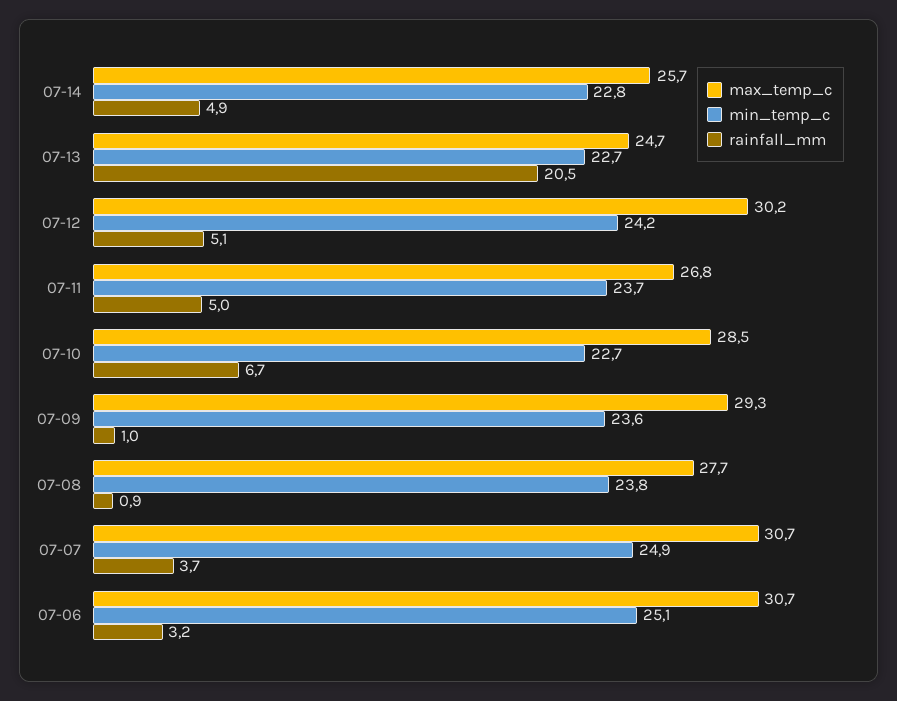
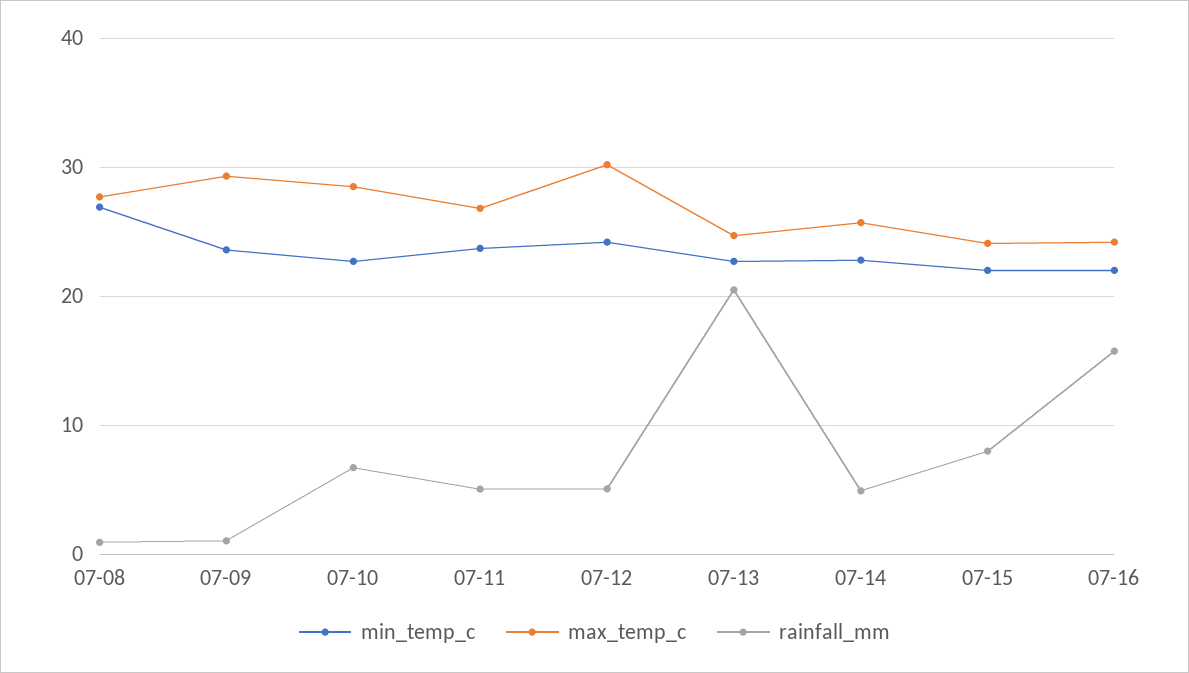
min_temp_c, 07-08: 23.8 -> 27
max_temp_c, 07-07: 30.7 -> none
min_temp_c, 07-07: 24.9 -> none
rainfall_mm, 07-07: 3.7 -> none
max_temp_c, 07-06: 30.7 -> none
min_temp_c, 07-06: 25.1 -> none
rainfall_mm, 07-06: 3.2 -> none
min_temp_c, 07-15: none -> 22
max_temp_c, 07-15: none -> 24
rainfall_mm, 07-15: none -> 8
min_temp_c, 07-16: none -> 22
max_temp_c, 07-16: none -> 24
rainfall_mm, 07-16: none -> 16

